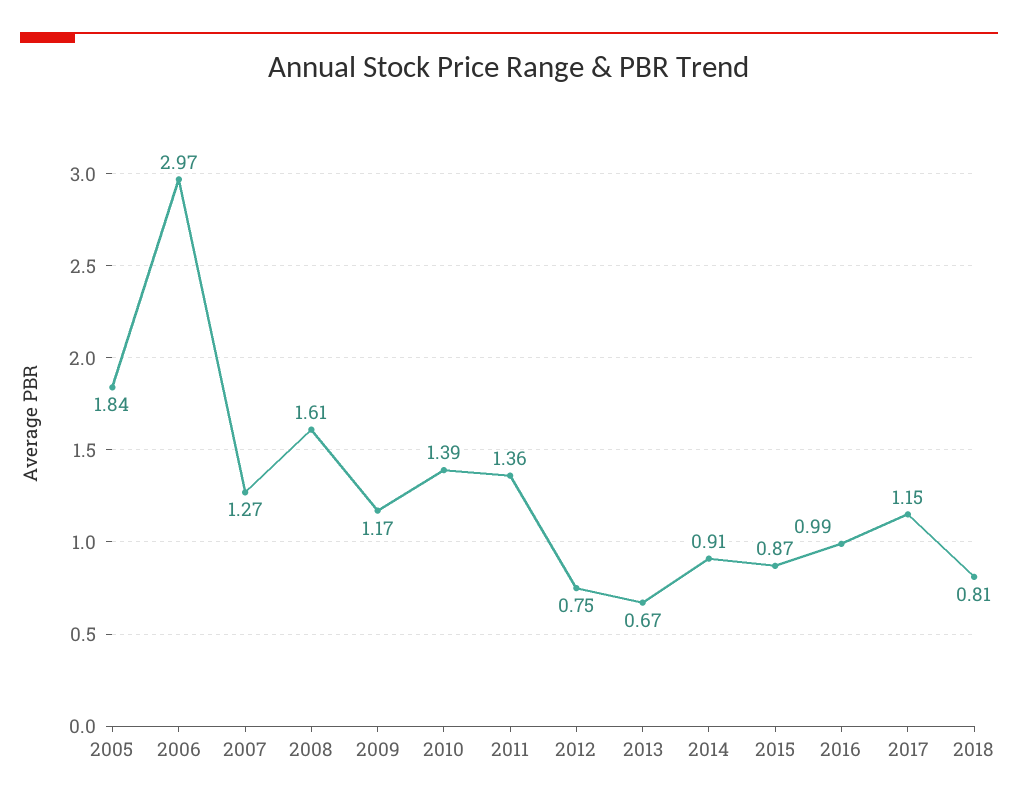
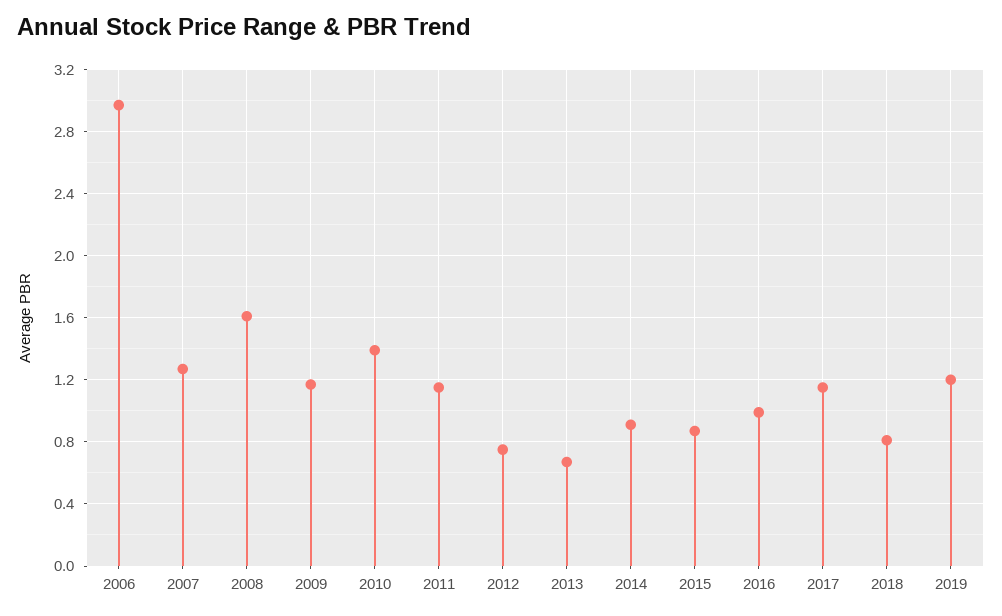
2005: 1.84 -> none
2011: 1.36 -> 1.15
2019: none -> 1.2

